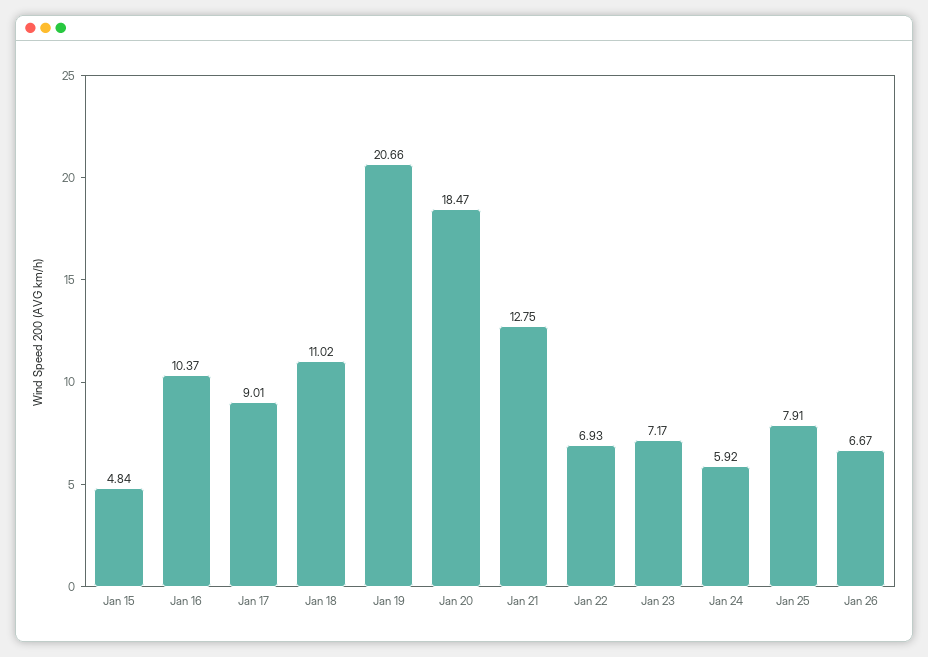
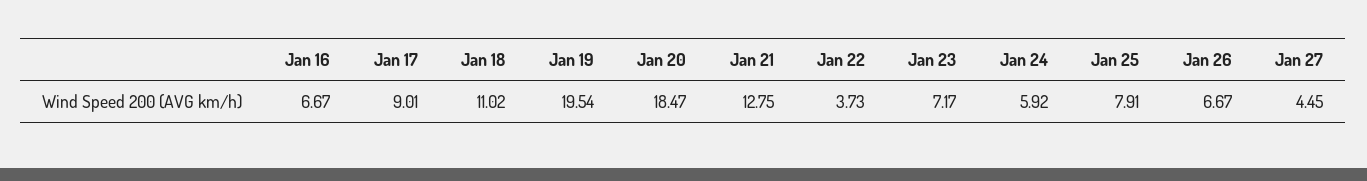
Jan 15: 4.84 -> none
Jan 16: 10.37 -> 6.67
Jan 19: 20.66 -> 19.54
Jan 22: 6.93 -> 3.73
Jan 27: none -> 4.45

